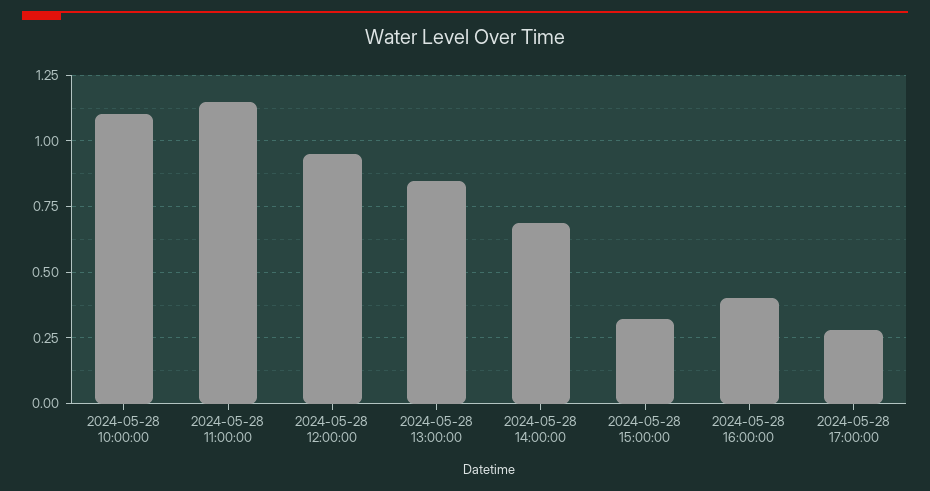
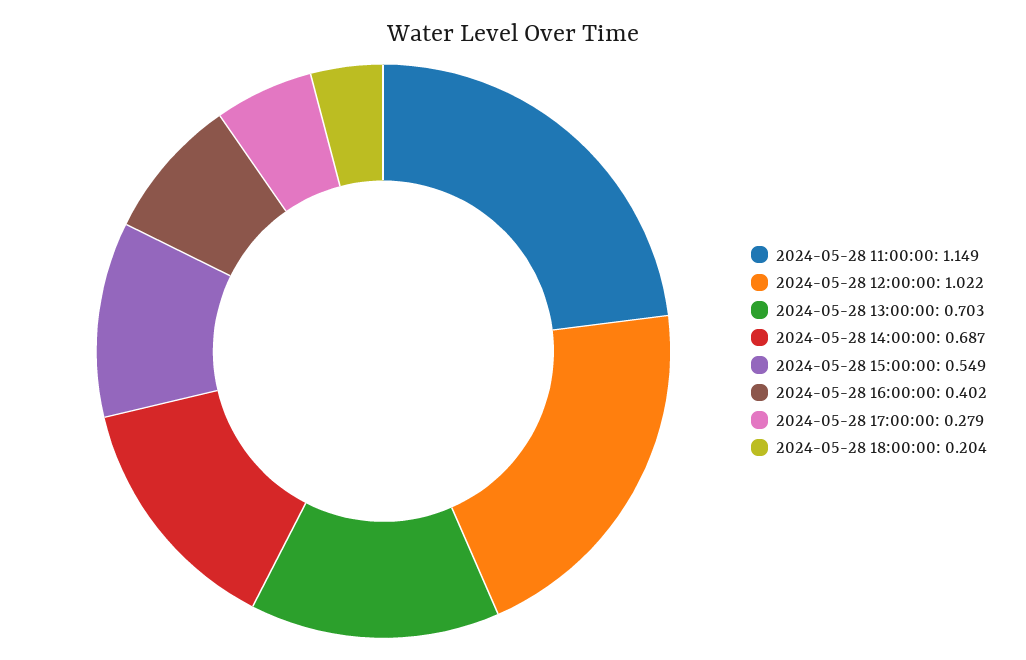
2024-05-28 10:00:00: 1.1 -> none
2024-05-28 12:00:00: 0.95 -> 1.022
2024-05-28 13:00:00: 0.85 -> 0.703
2024-05-28 15:00:00: 0.325 -> 0.549
2024-05-28 18:00:00: none -> 0.204

